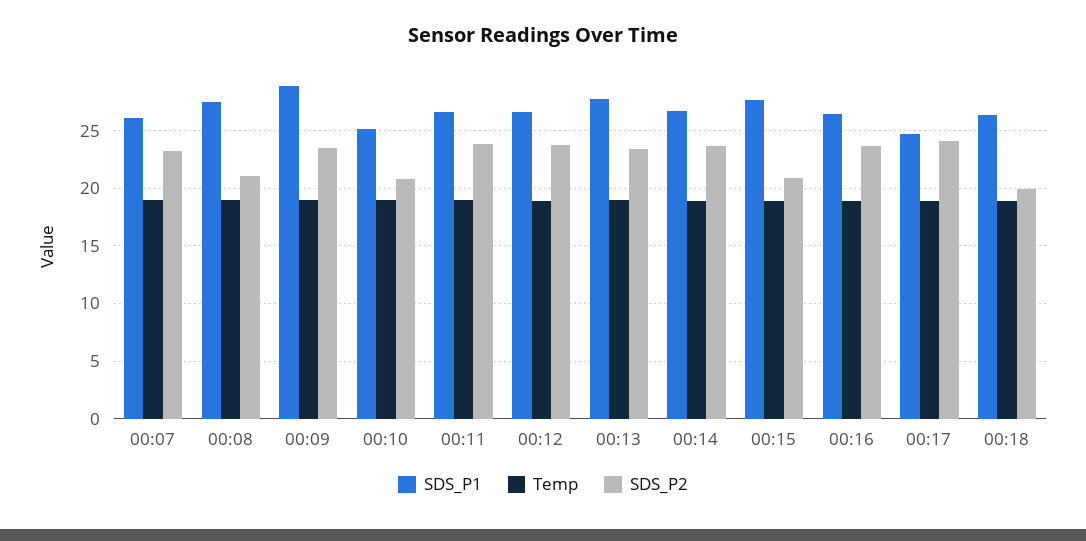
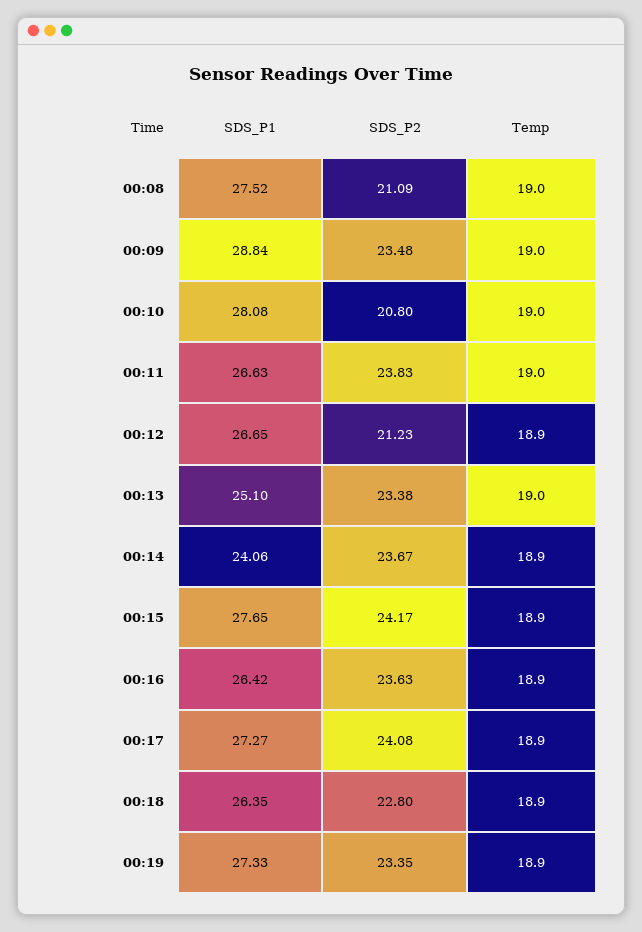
SDS_P1, 00:07: 26 -> none
Temp, 00:07: 19 -> none
SDS_P2, 00:07: 23 -> none
SDS_P1, 00:10: 25 -> 28.08
SDS_P2, 00:12: 24 -> 21.23
SDS_P1, 00:13: 28 -> 25.1
SDS_P1, 00:14: 27 -> 24.06
SDS_P2, 00:15: 21 -> 24.17
SDS_P1, 00:17: 25 -> 27.27
SDS_P2, 00:18: 20 -> 22.8
SDS_P1, 00:19: none -> 27.33
SDS_P2, 00:19: none -> 23.35
Temp, 00:19: none -> 18.9

